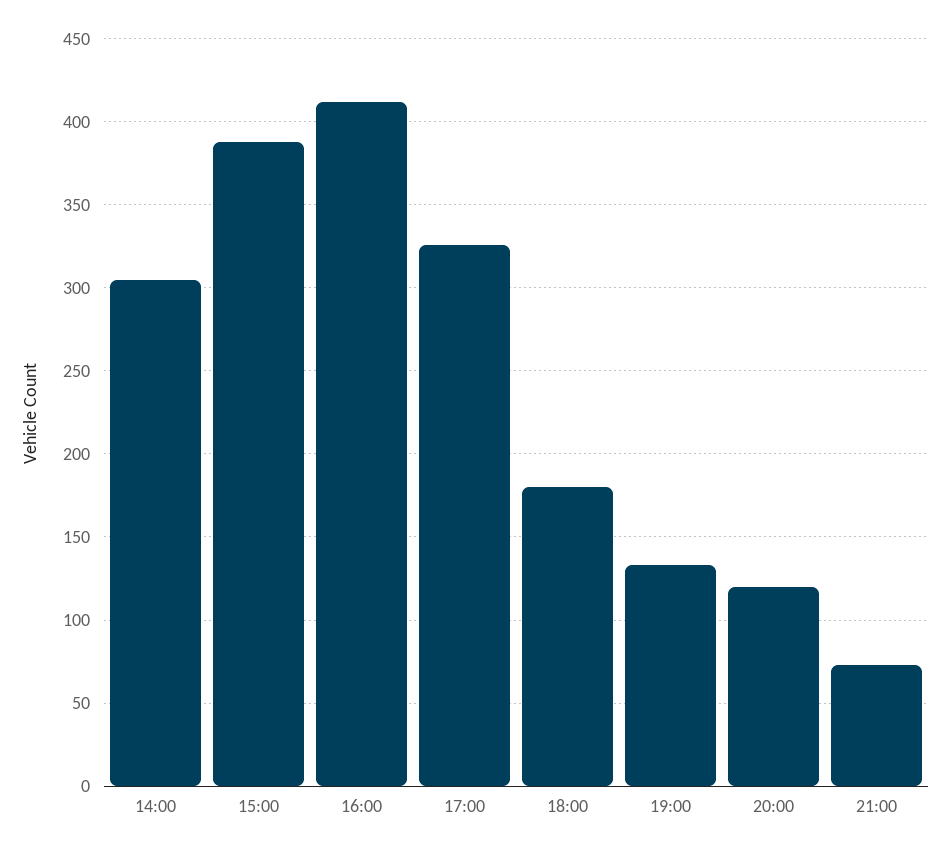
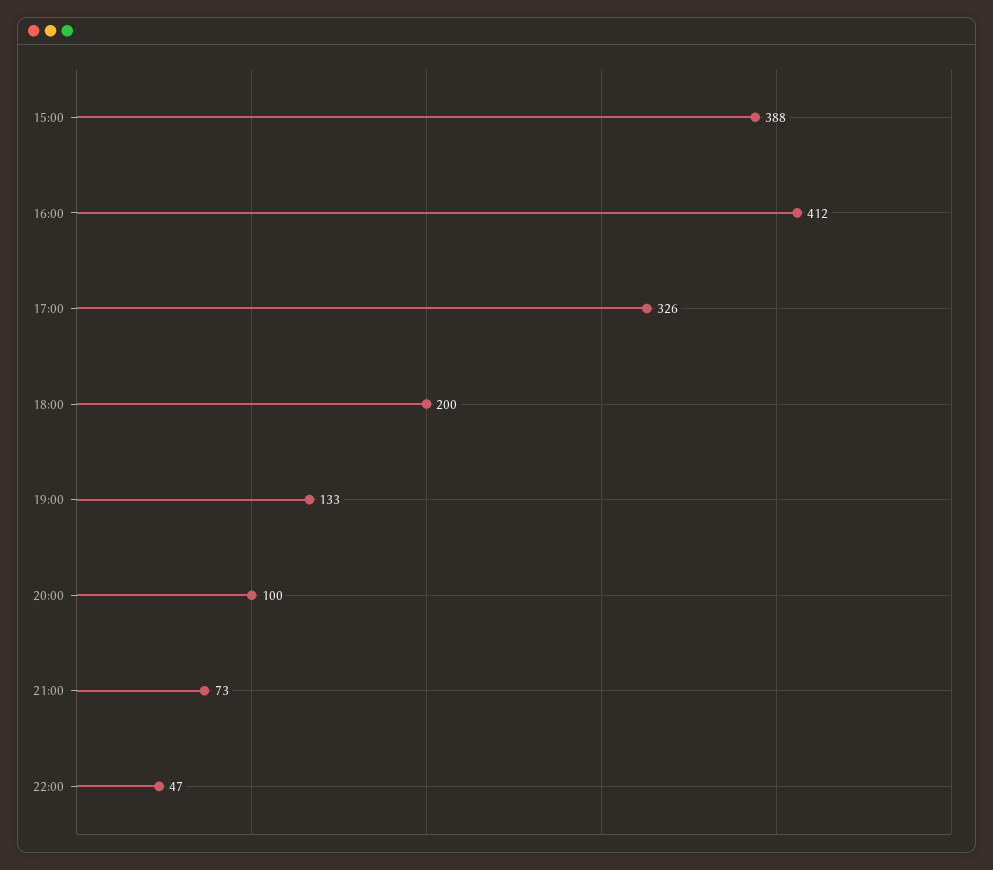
14:00: 305 -> none
18:00: 180 -> 200
20:00: 120 -> 100
22:00: none -> 47

